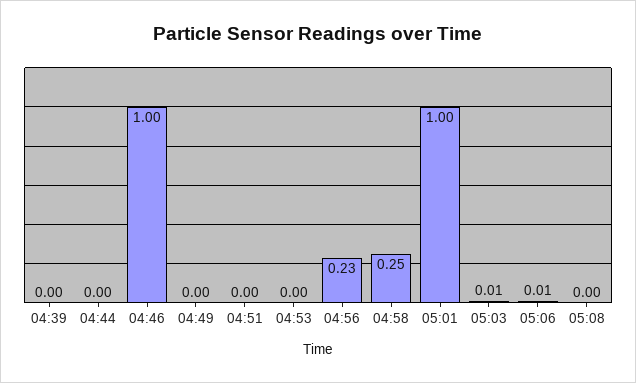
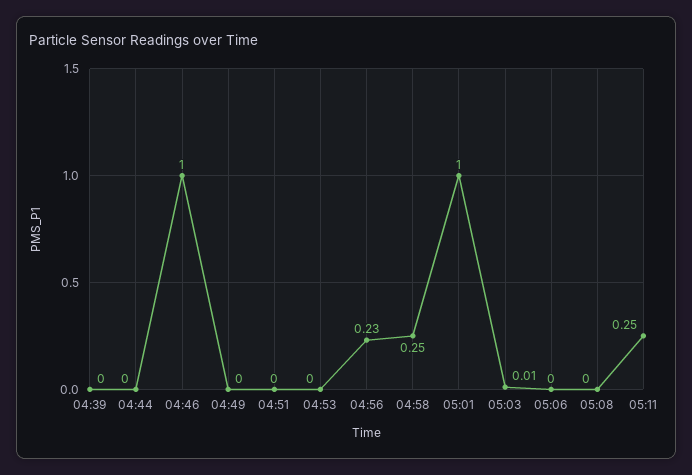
05:06: 0.01 -> 0
05:11: none -> 0.25

